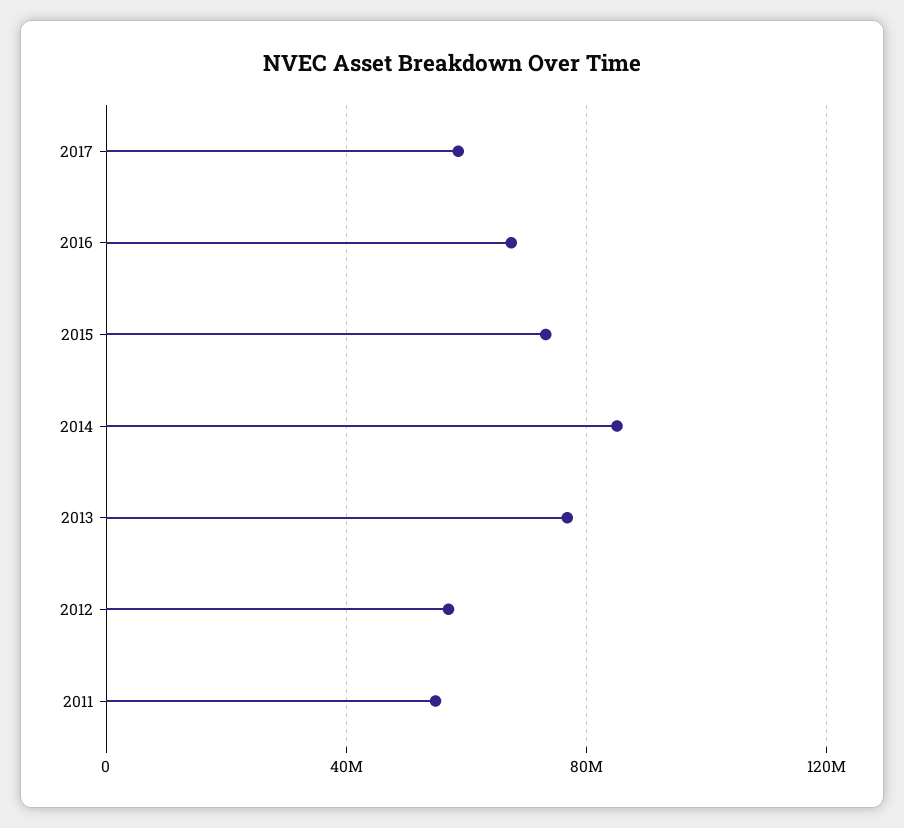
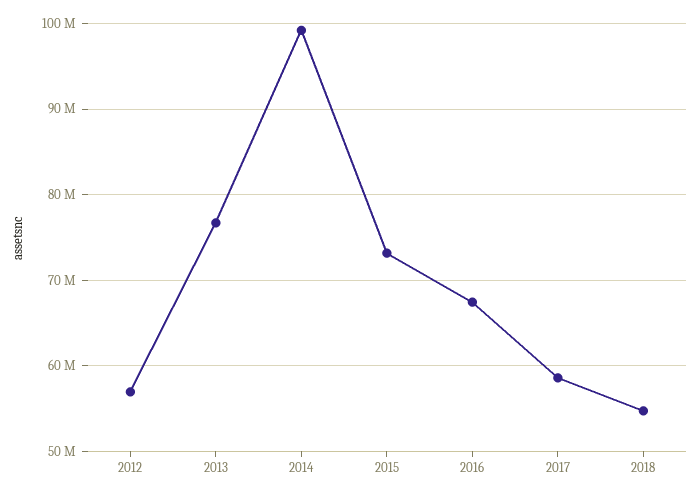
2014: 85000000 -> 99000000
2011: 55000000 -> none
2018: none -> 55000000

